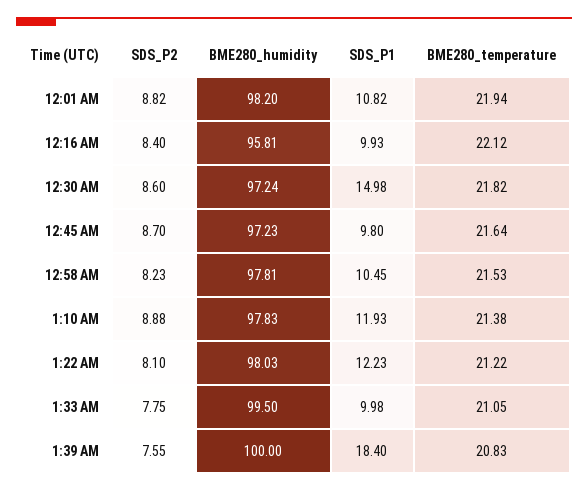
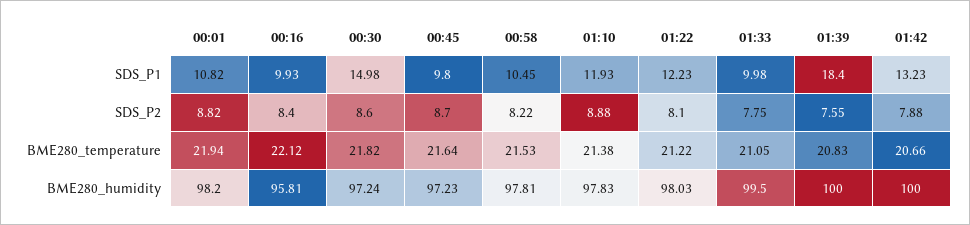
SDS_P2, 12:58 AM: 8.23 -> 8.22
SDS_P1, 01:42: none -> 13.23
SDS_P2, 01:42: none -> 7.88
BME280_temperature, 01:42: none -> 20.66
BME280_humidity, 01:42: none -> 100

